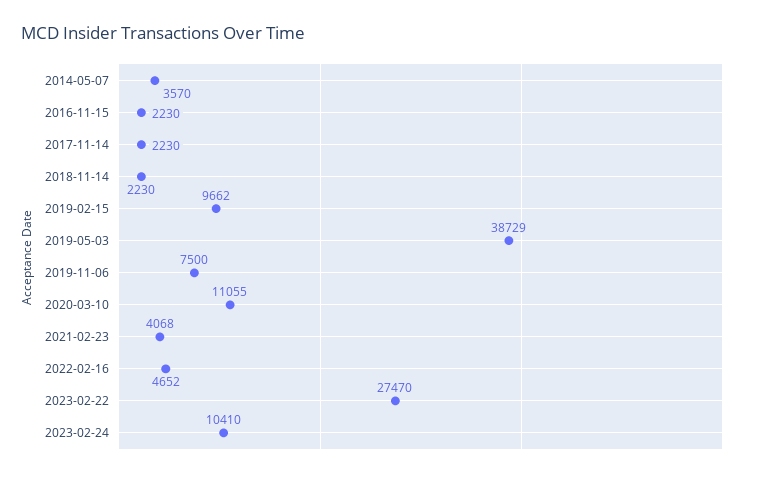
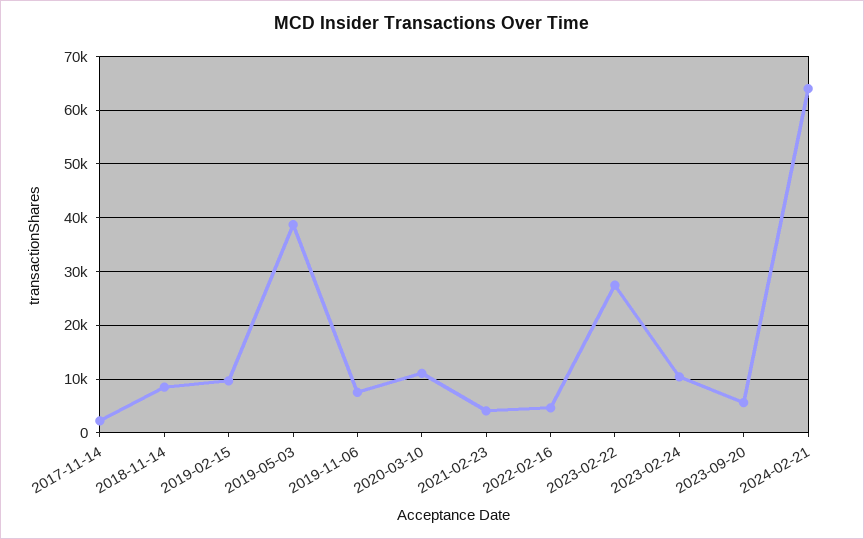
2014-05-07: 3570 -> none
2016-11-15: 2230 -> none
2018-11-14: 2230 -> 8000
2023-09-20: none -> 6000
2024-02-21: none -> 64000

